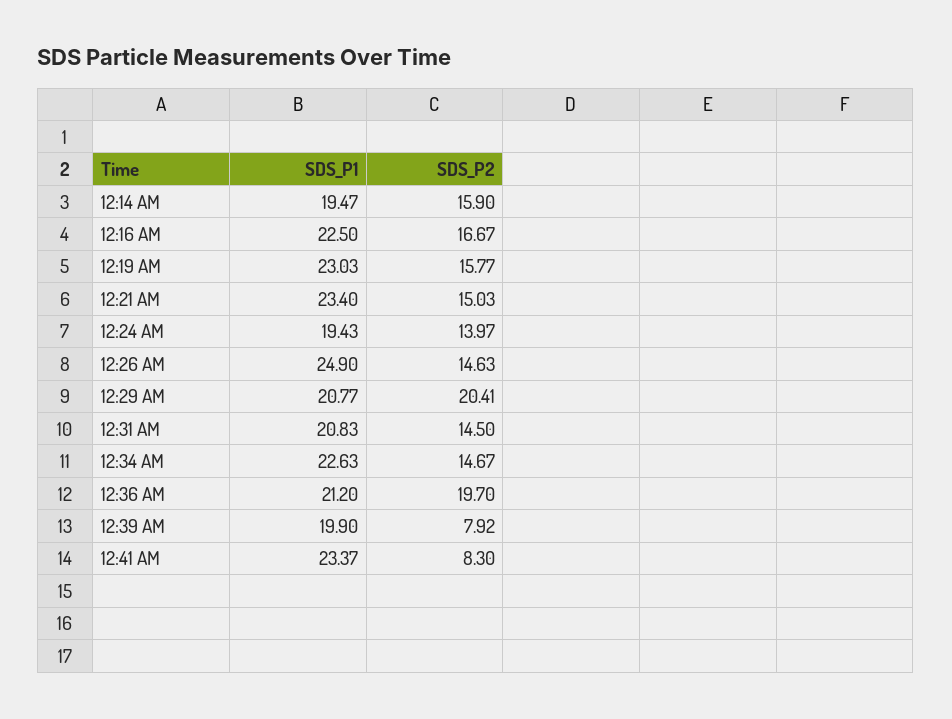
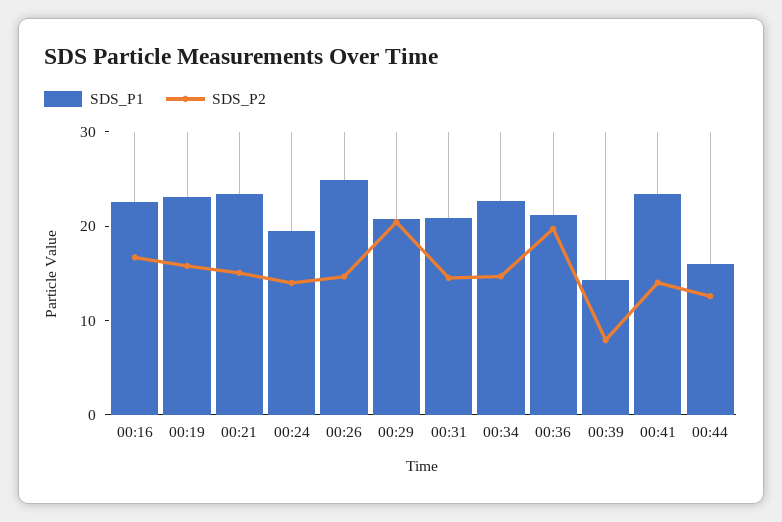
SDS_P1, 12:14 AM: 19.47 -> none
SDS_P2, 12:14 AM: 15.9 -> none
SDS_P1, 12:39 AM: 19.9 -> 14
SDS_P2, 12:41 AM: 8.3 -> 14
SDS_P1, 00:44: none -> 16
SDS_P2, 00:44: none -> 12

